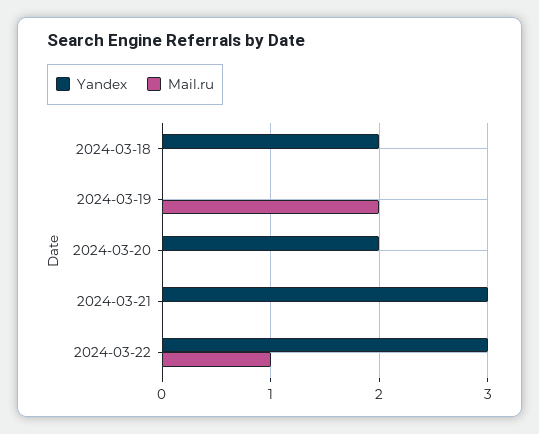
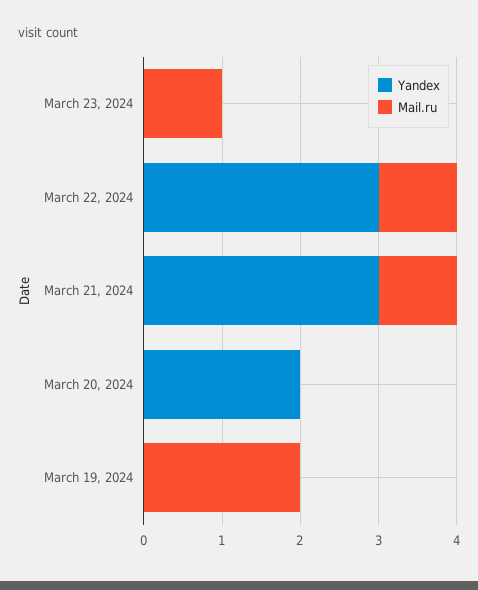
Yandex, 2024-03-18: 2 -> none
Mail.ru, 2024-03-18: 0 -> none
Mail.ru, 2024-03-21: 0 -> 1
Yandex, March 23, 2024: none -> 0
Mail.ru, March 23, 2024: none -> 1

